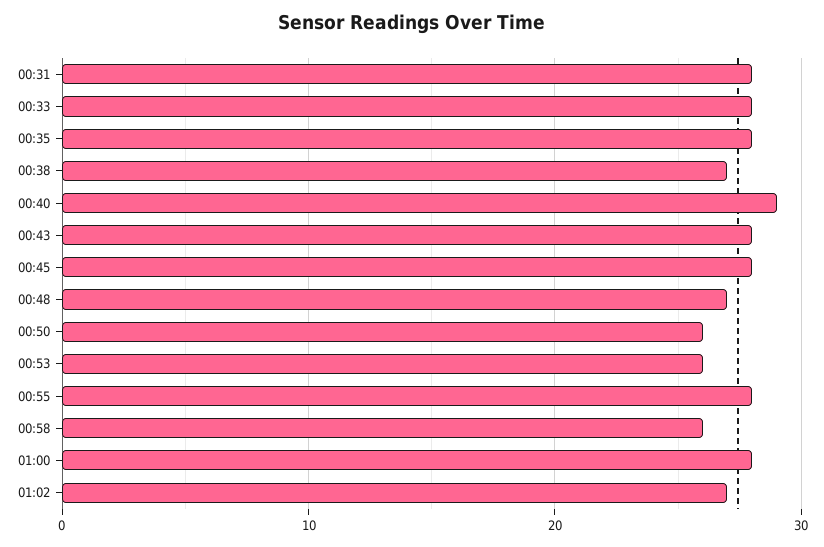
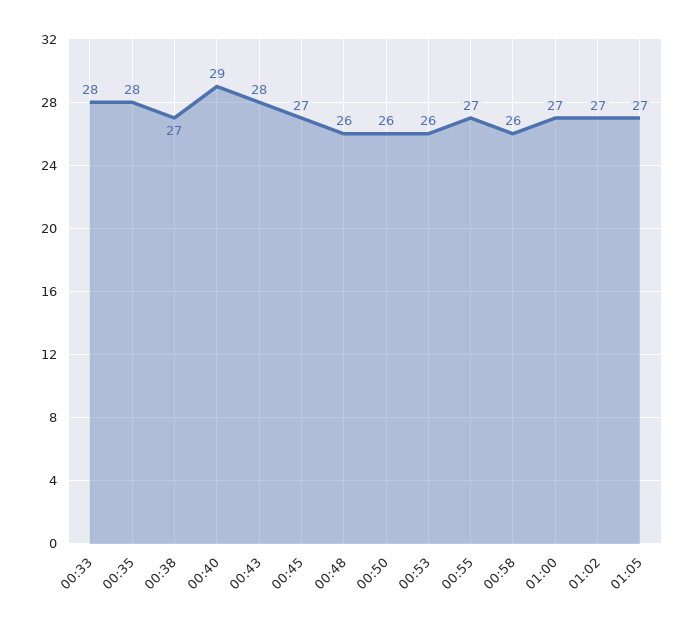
00:31: 28 -> none
00:45: 28 -> 27
00:48: 27 -> 26
00:55: 28 -> 27
01:00: 28 -> 27
01:05: none -> 27

